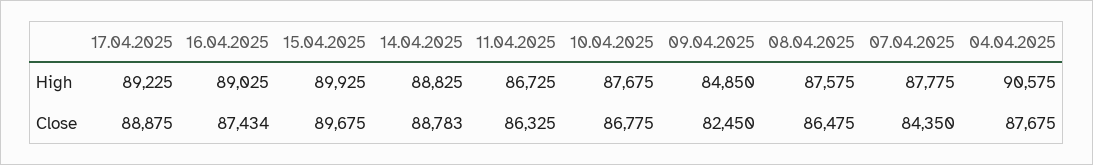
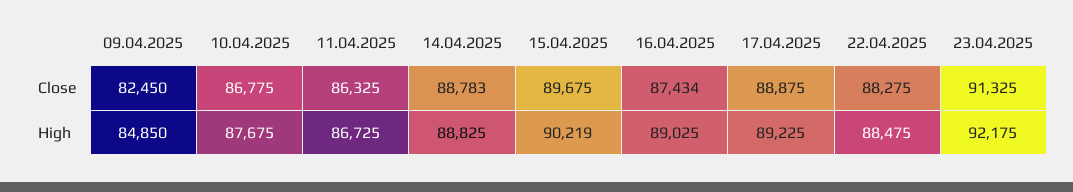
15.04.2025, High: 89925 -> 90219
08.04.2025, High: 87575 -> none
07.04.2025, High: 87775 -> none
04.04.2025, High: 90575 -> none
08.04.2025, Close: 86475 -> none
07.04.2025, Close: 84350 -> none
04.04.2025, Close: 87675 -> none
22.04.2025, Close: none -> 88275
23.04.2025, Close: none -> 91325
22.04.2025, High: none -> 88475
23.04.2025, High: none -> 92175

